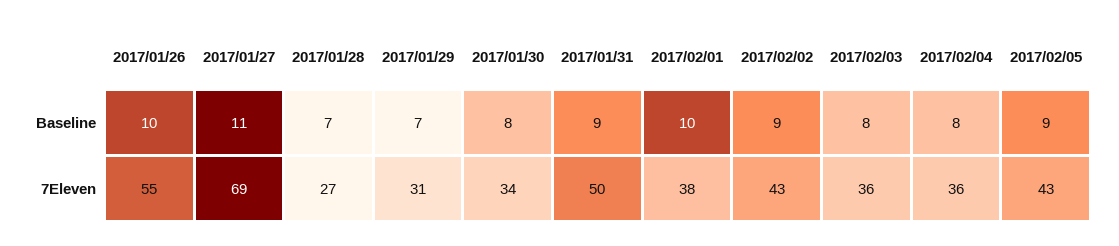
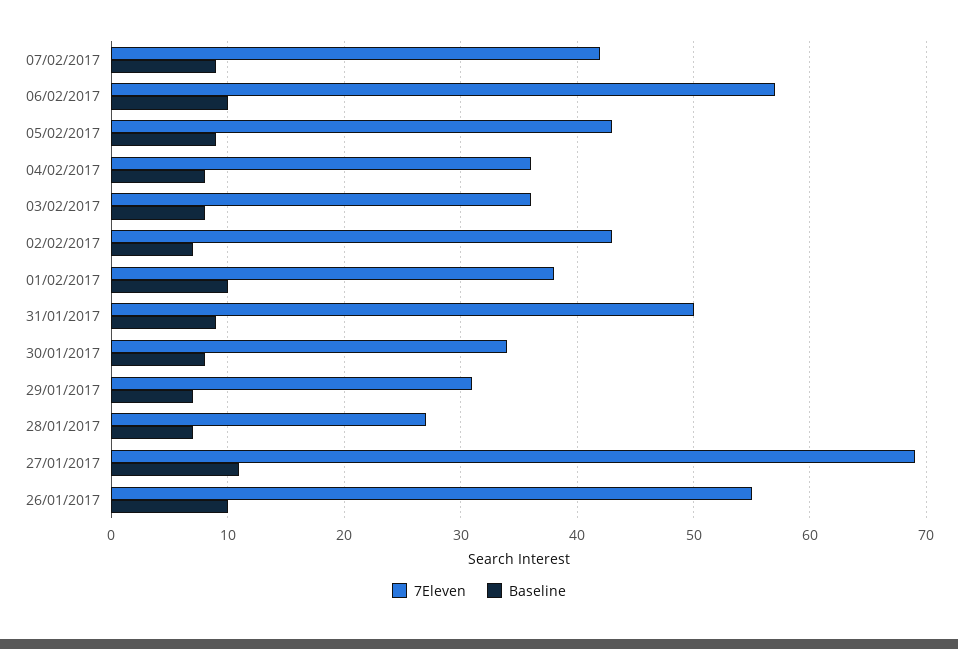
Baseline, 2017/02/02: 9 -> 7
7Eleven, 07/02/2017: none -> 42
Baseline, 07/02/2017: none -> 9
7Eleven, 06/02/2017: none -> 57
Baseline, 06/02/2017: none -> 10

